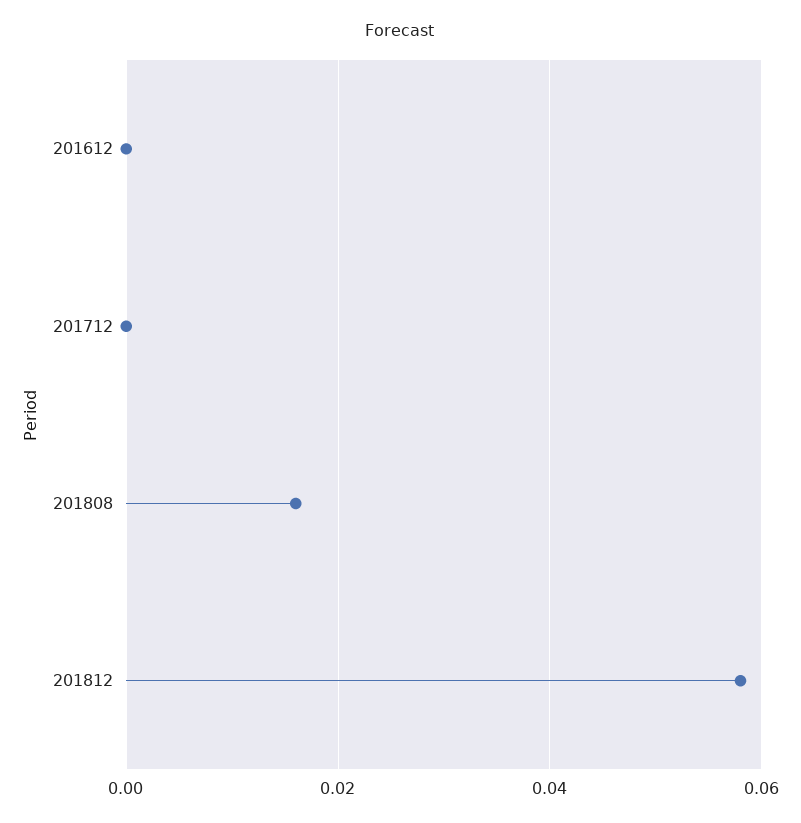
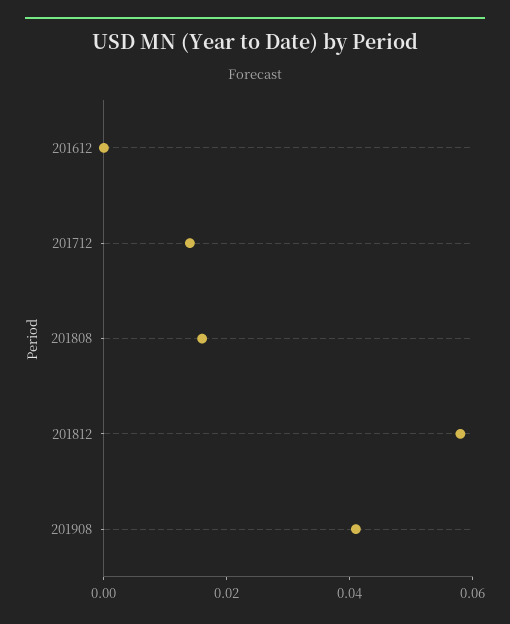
201712: 0 -> 0.015
201908: none -> 0.04

